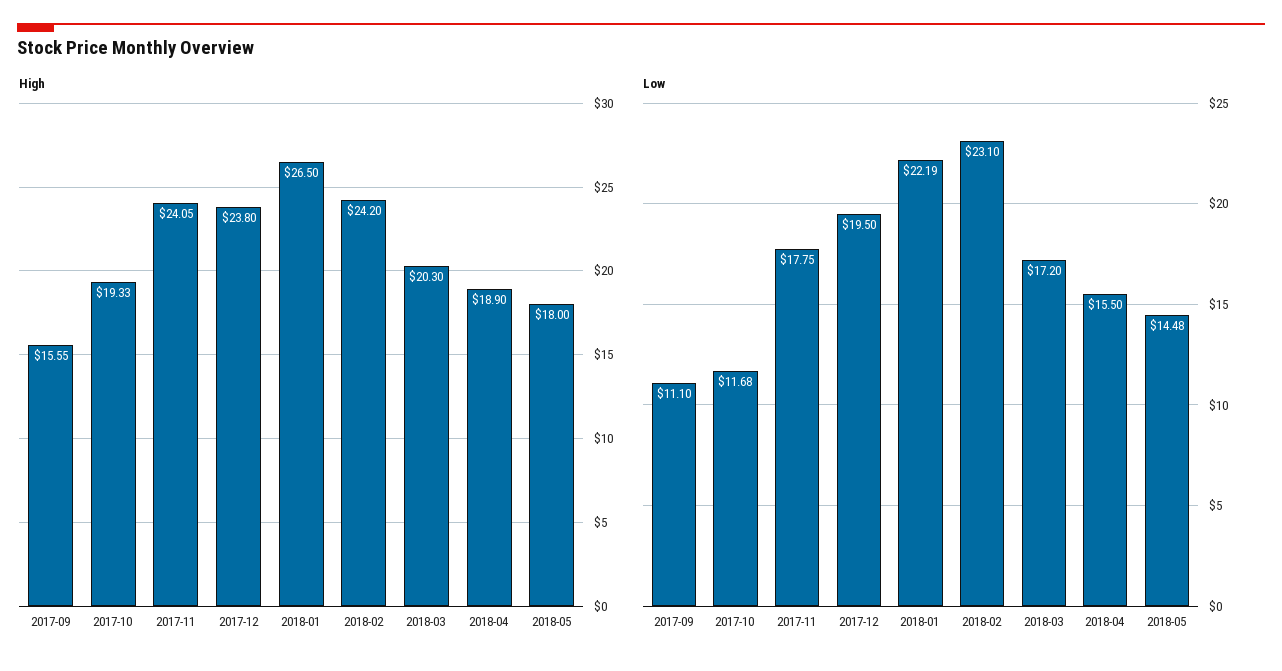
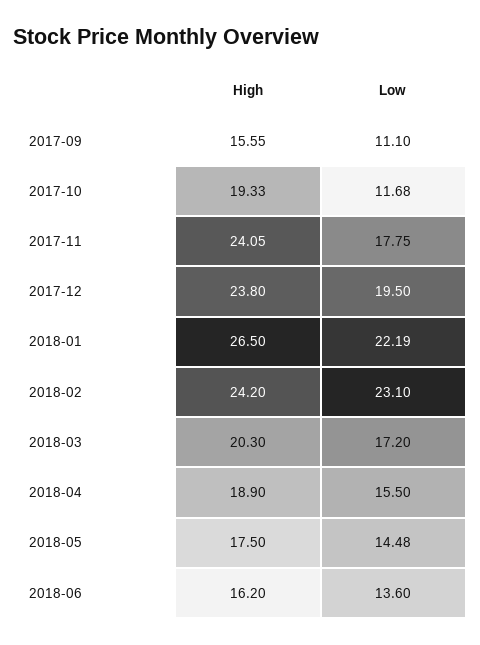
High, 2018-05: 18 -> 17.5
High, 2018-06: none -> 16.2
Low, 2018-06: none -> 13.6

